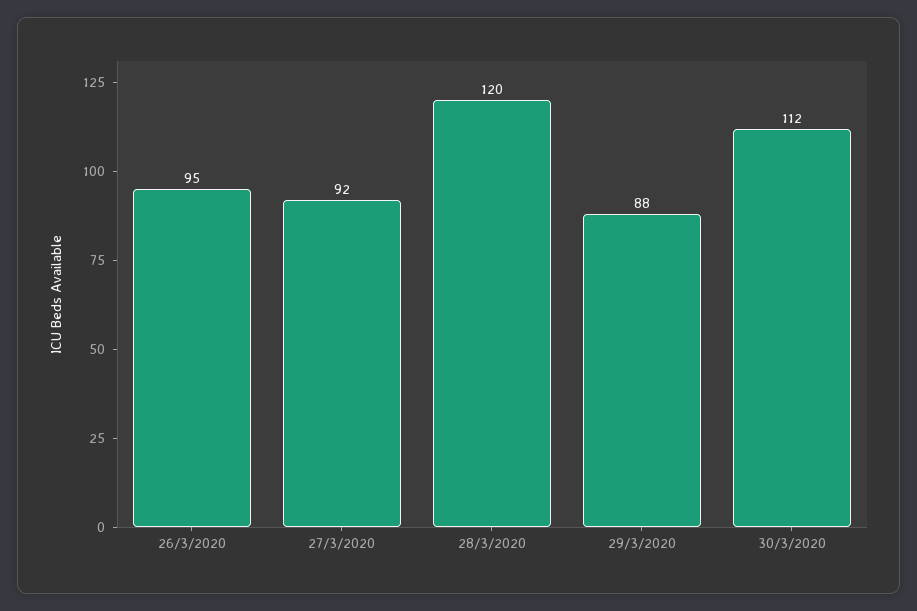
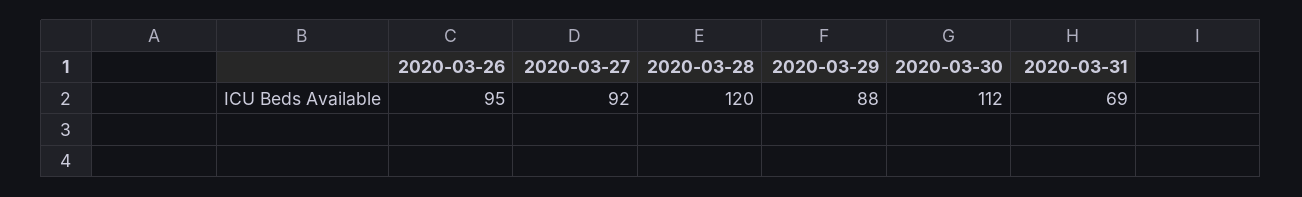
2020-03-31: none -> 69

